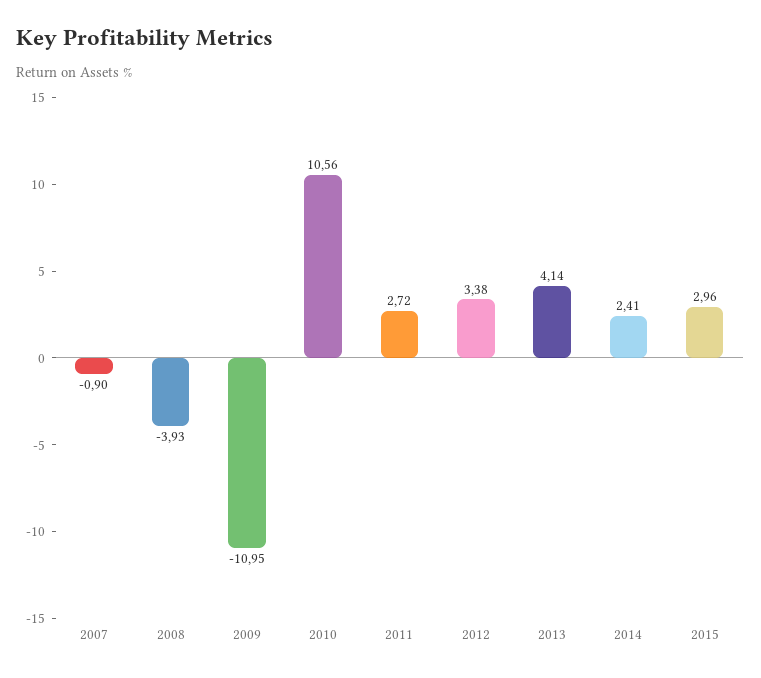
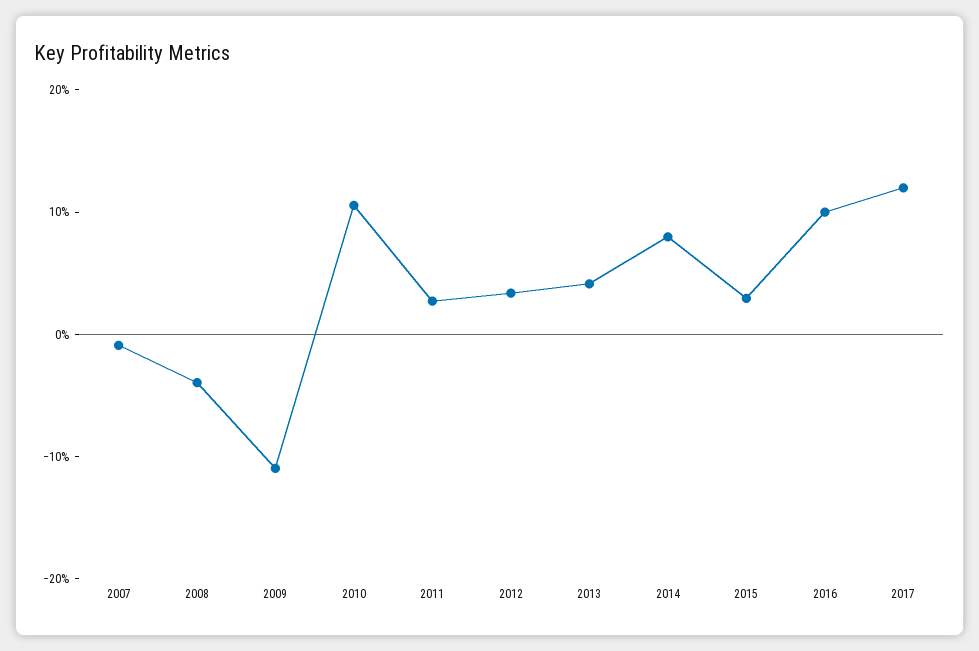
2014: 2.41 -> 8
2016: none -> 10
2017: none -> 12

